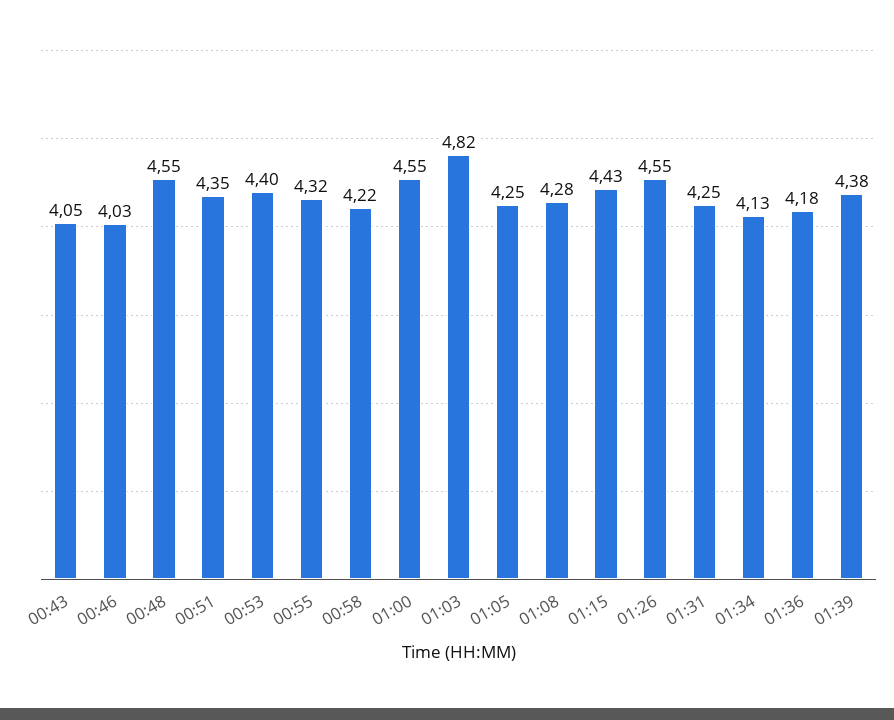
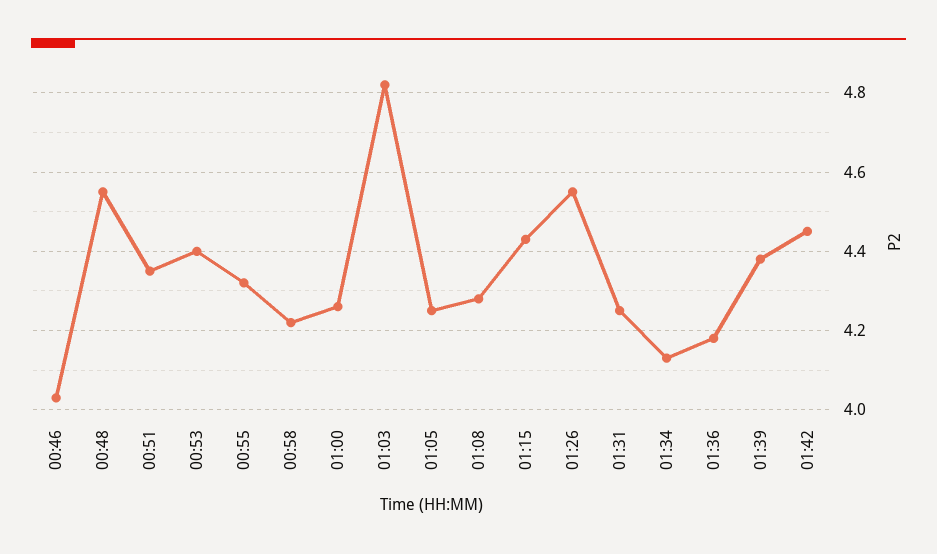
00:43: 4.05 -> none
01:00: 4.55 -> 4.25
01:42: none -> 4.45

